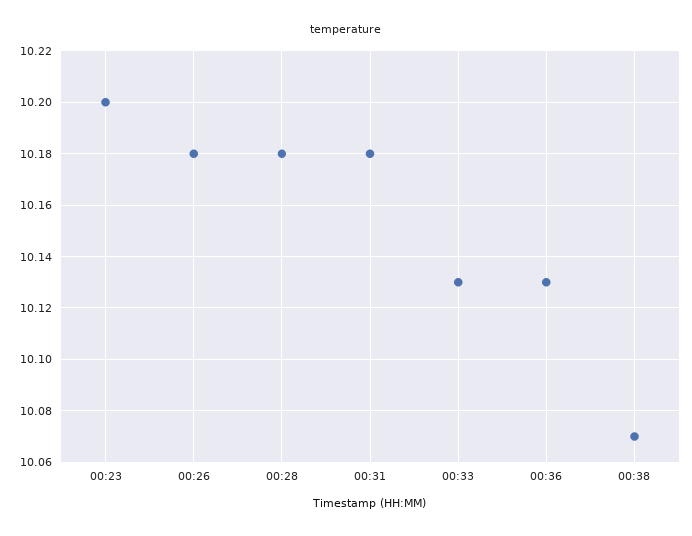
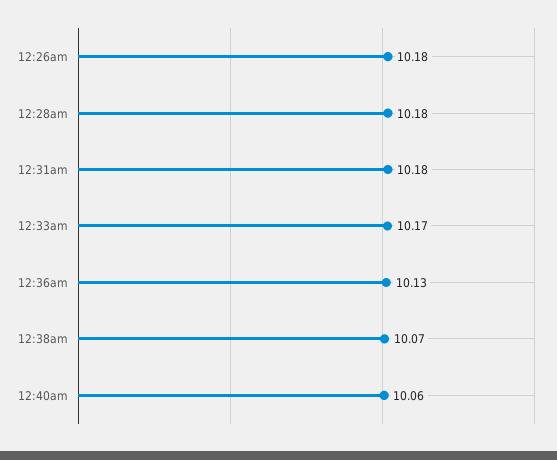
00:23: 10.2 -> none
00:33: 10.13 -> 10.17
12:40am: none -> 10.06

